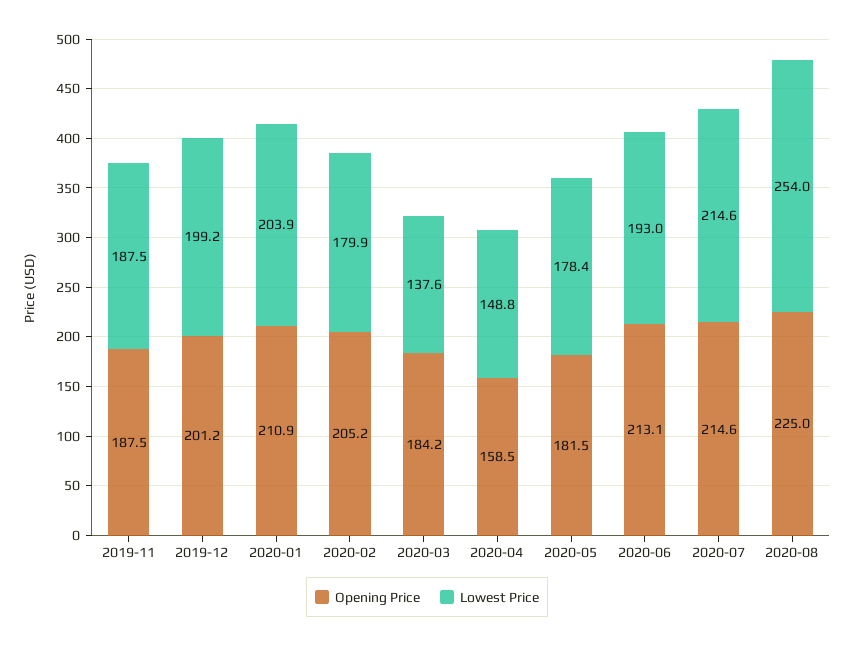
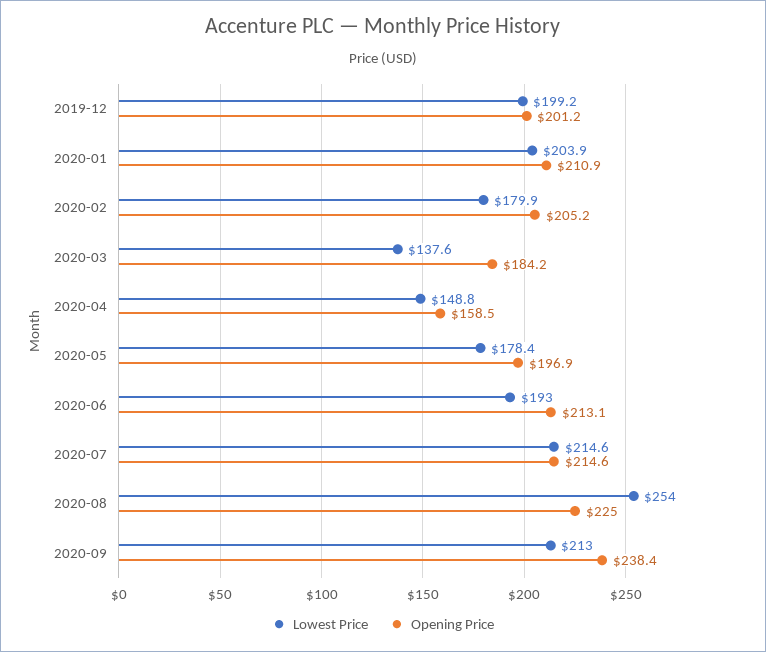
Opening Price, 2019-11: 187.5 -> none
Lowest Price, 2019-11: 187.5 -> none
Opening Price, 2020-05: 181.5 -> 196.9
Lowest Price, 2020-09: none -> 213
Opening Price, 2020-09: none -> 238.4

